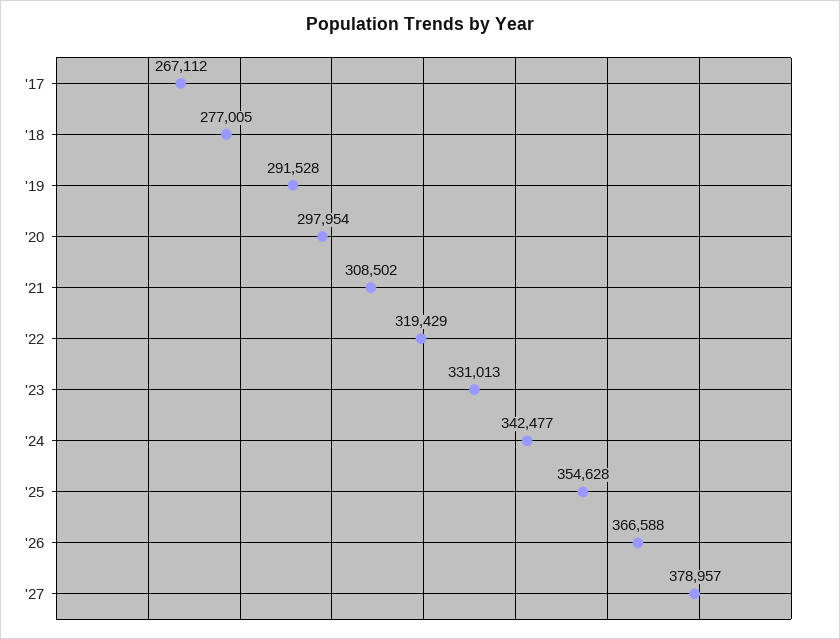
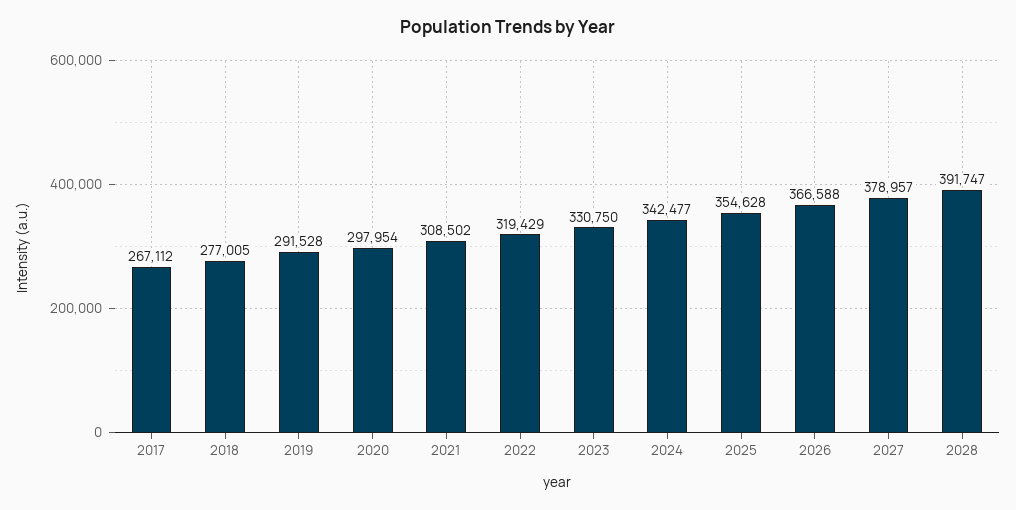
'23: 331013 -> 330750
2028: none -> 391747

